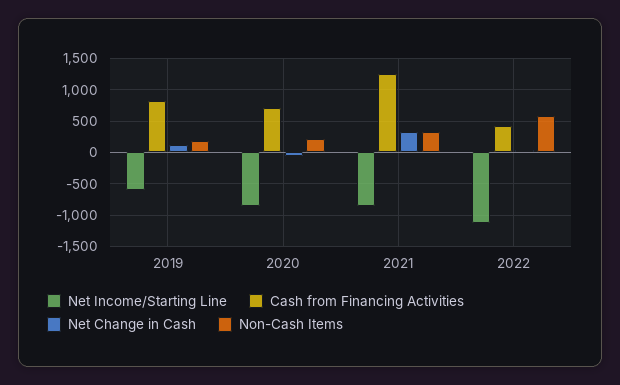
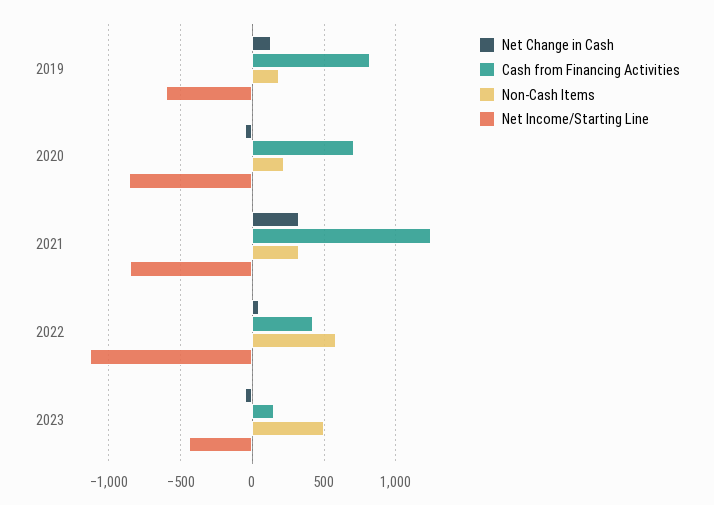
Net Change in Cash, 2023: none -> -50
Cash from Financing Activities, 2023: none -> 150
Non-Cash Items, 2023: none -> 500
Net Income/Starting Line, 2023: none -> -450

